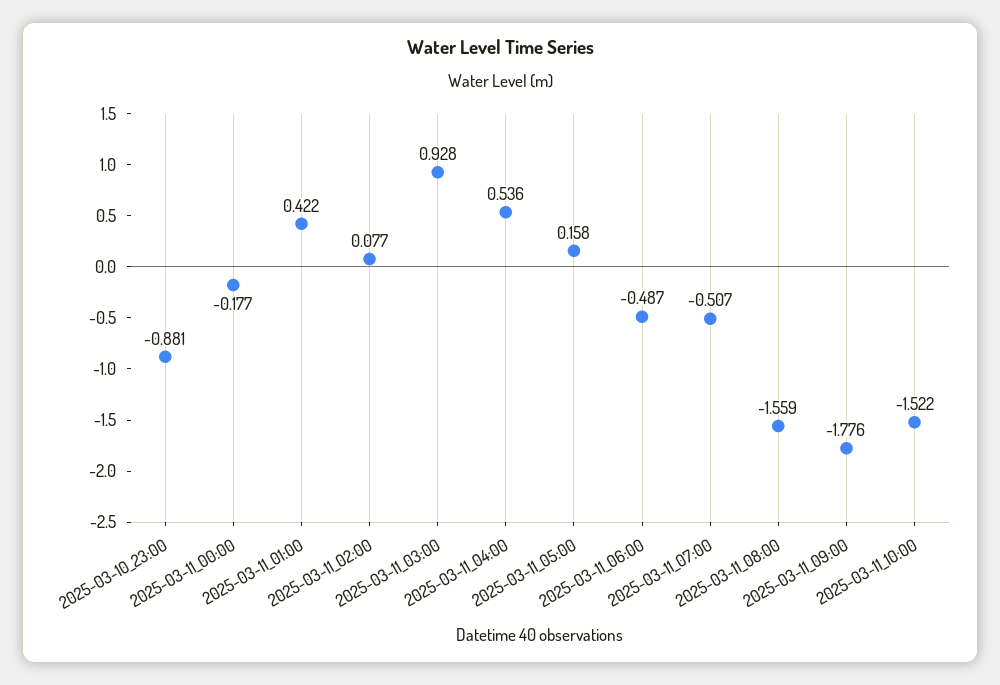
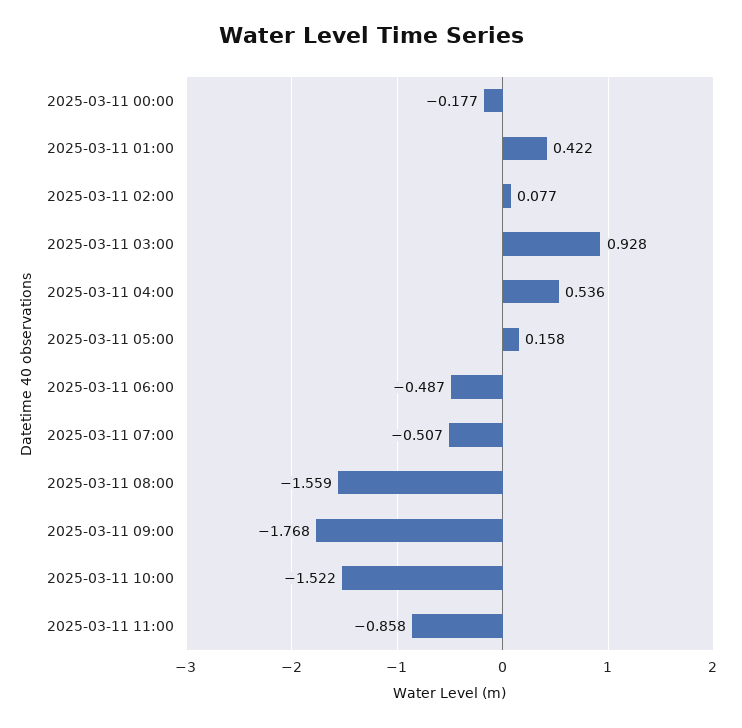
2025-03-10_23:00: -0.881 -> none
2025-03-11_09:00: -1.776 -> -1.768
2025-03-11 11:00: none -> -0.858

